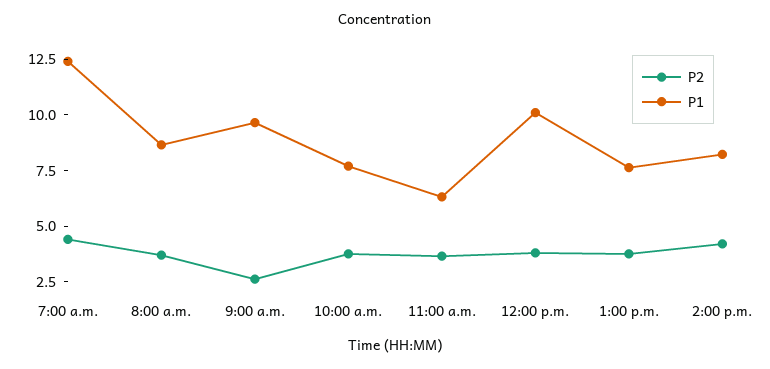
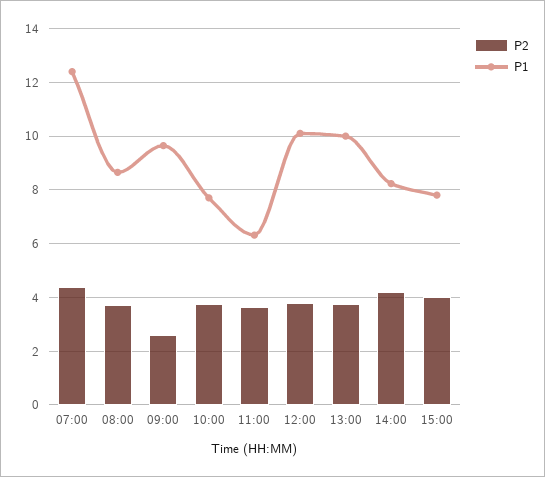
P1, 1:00 p.m.: 7.5 -> 10
P2, 15:00: none -> 4
P1, 15:00: none -> 7.75

